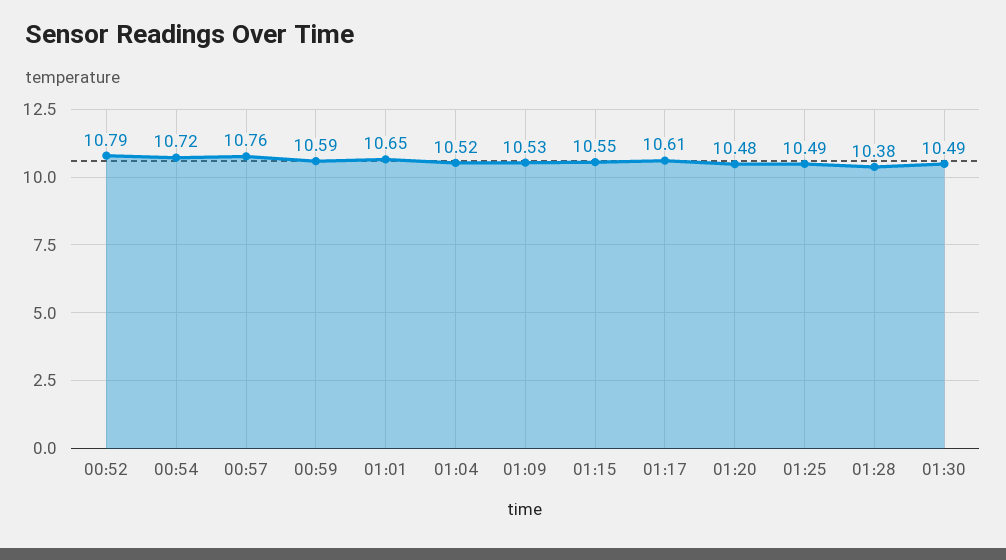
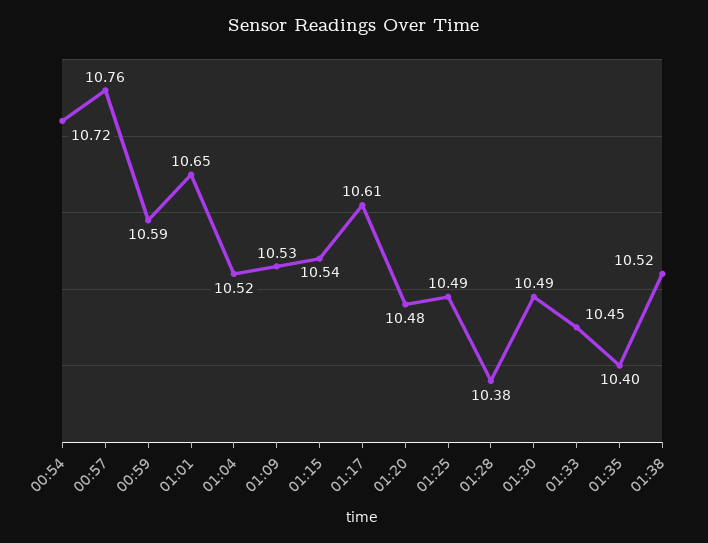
00:52: 10.79 -> none
01:15: 10.55 -> 10.54
01:33: none -> 10.45
01:35: none -> 10.4
01:38: none -> 10.52

